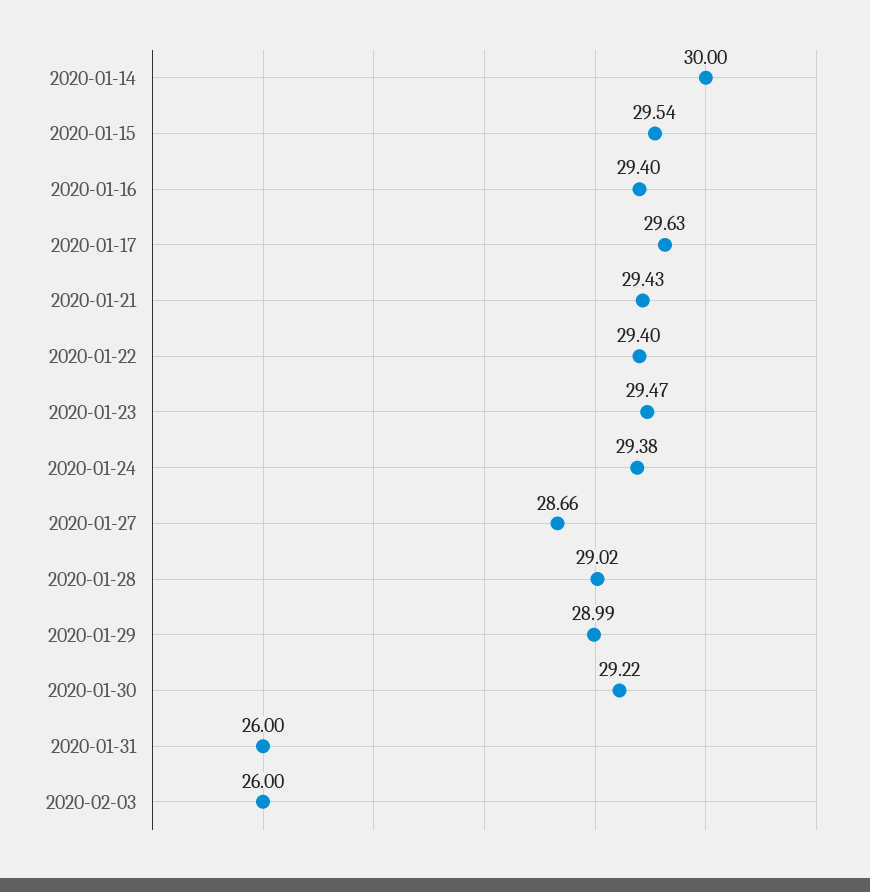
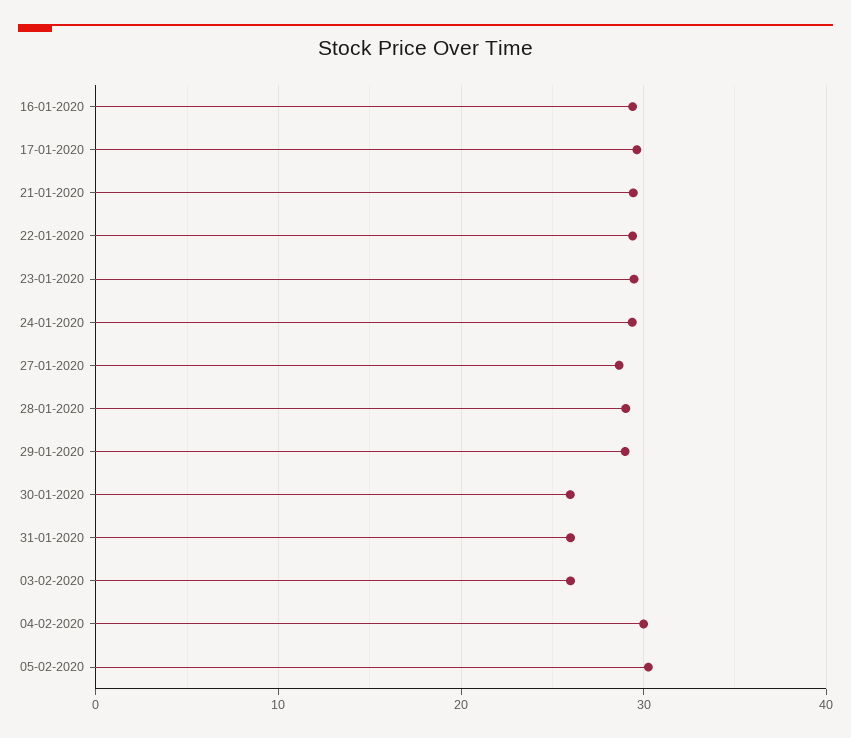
2020-01-14: 30 -> none
2020-01-15: 29.54 -> none
2020-01-30: 29.22 -> 26
04-02-2020: none -> 30
05-02-2020: none -> 30

